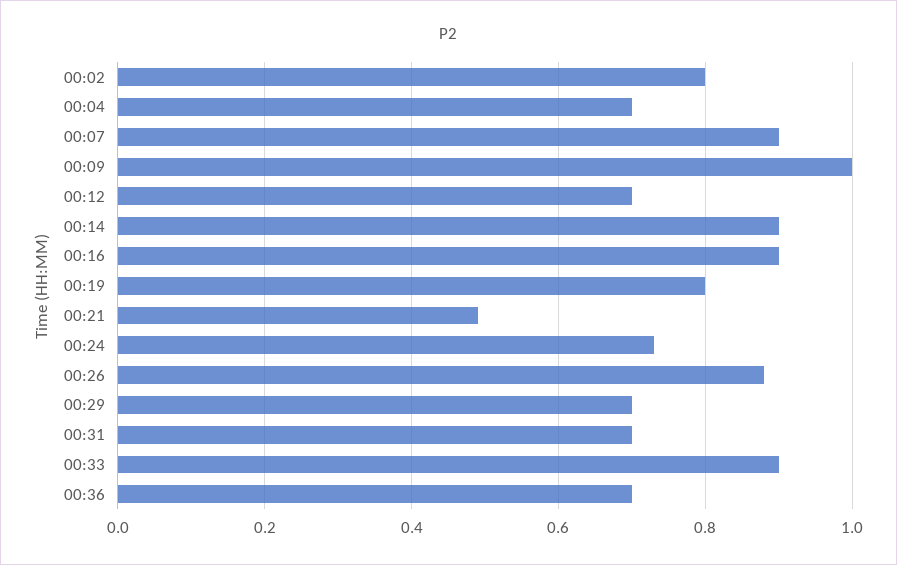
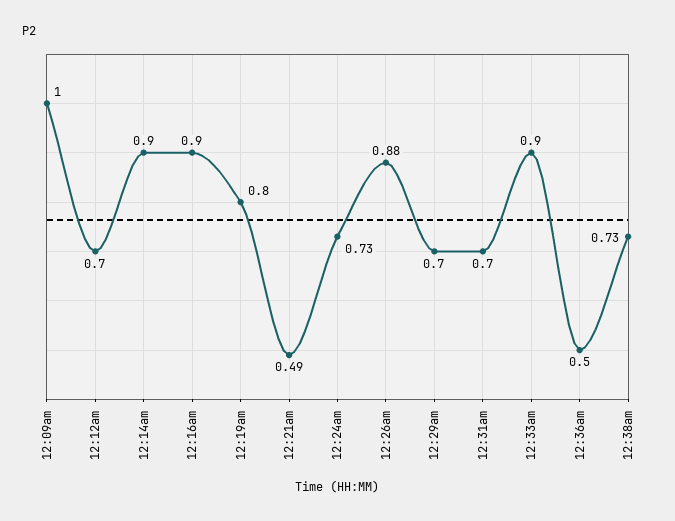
00:02: 0.8 -> none
00:04: 0.7 -> none
00:07: 0.9 -> none
00:36: 0.7 -> 0.5
12:38am: none -> 0.73

